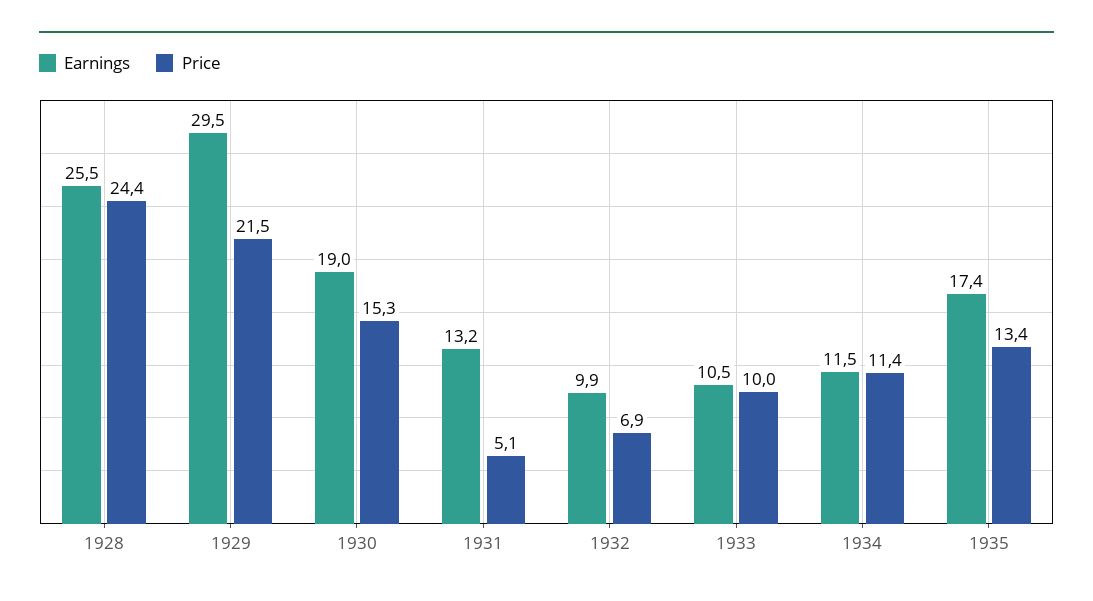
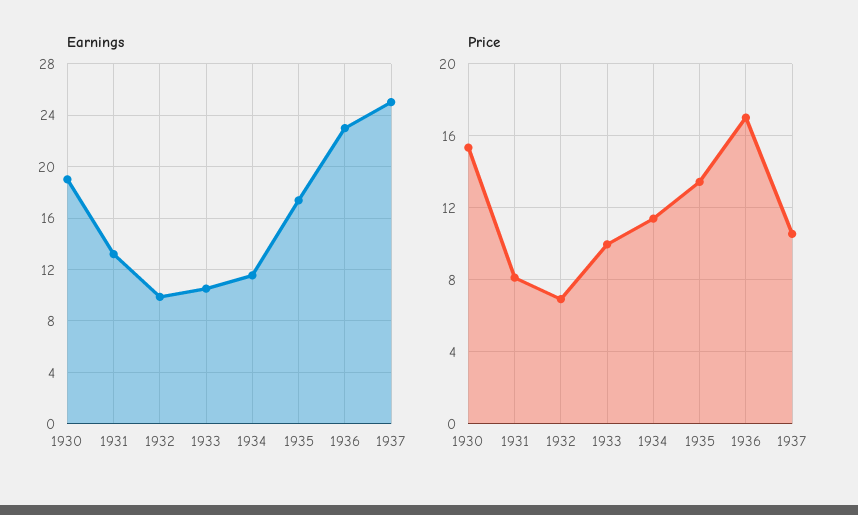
Earnings, 1928: 25.5 -> none
Price, 1928: 24.4 -> none
Earnings, 1929: 29.5 -> none
Price, 1929: 21.5 -> none
Price, 1931: 5.1 -> 8
Earnings, 1936: none -> 23
Earnings, 1937: none -> 25
Price, 1936: none -> 17
Price, 1937: none -> 10.5

